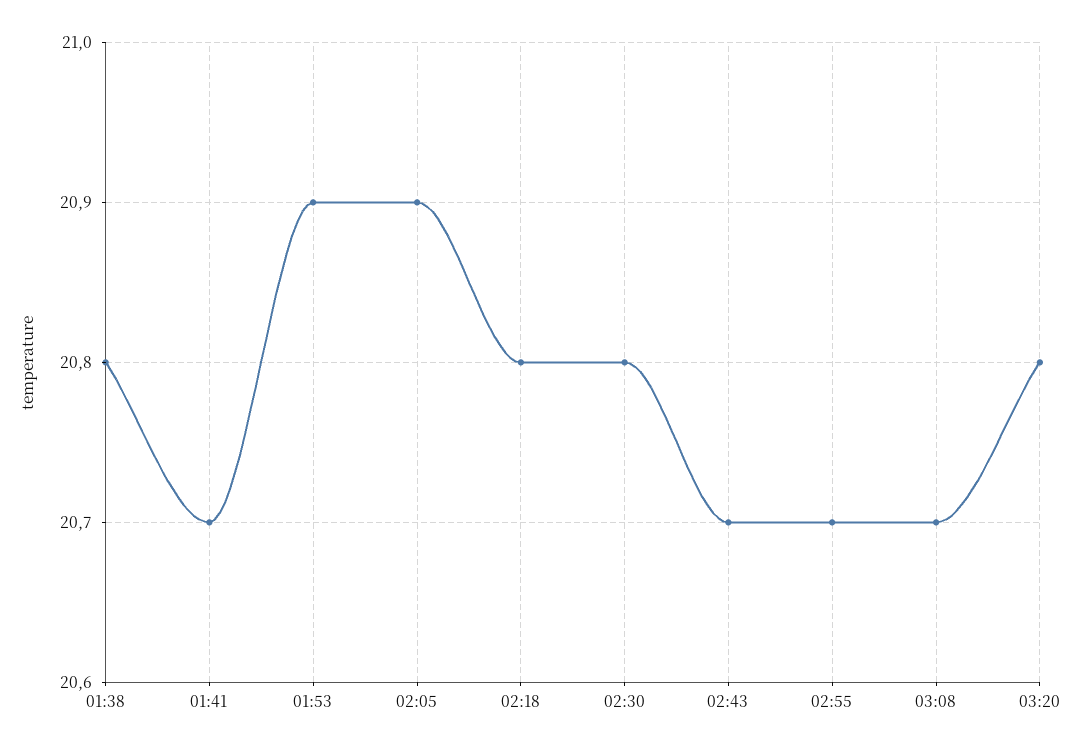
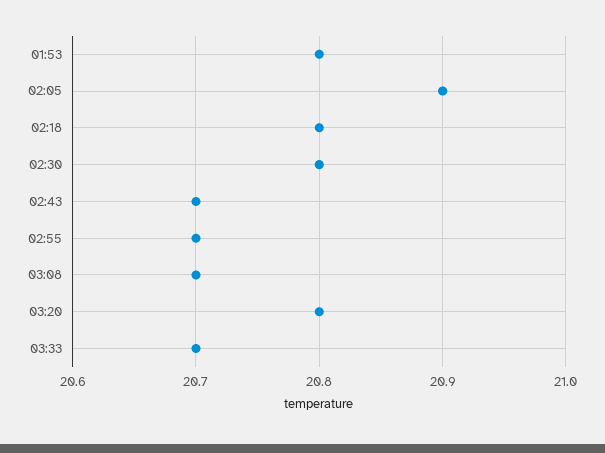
01:38: 20.8 -> none
01:41: 20.7 -> none
01:53: 20.9 -> 20.8
03:33: none -> 20.7

